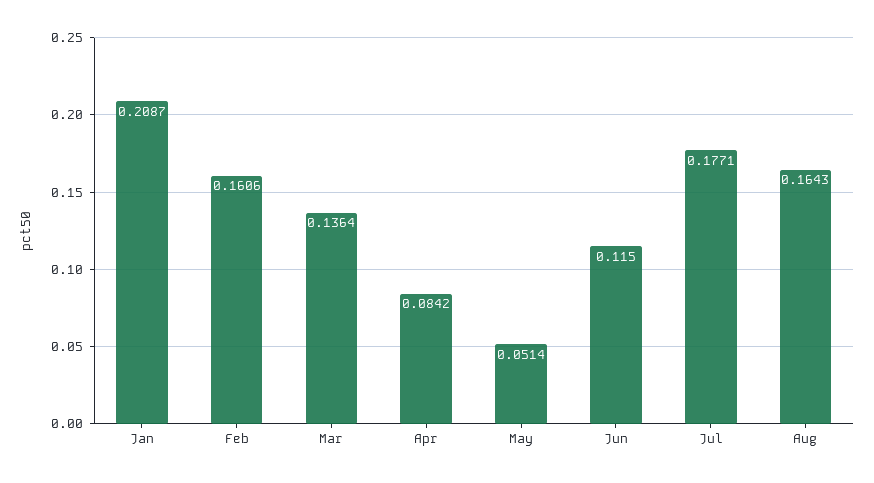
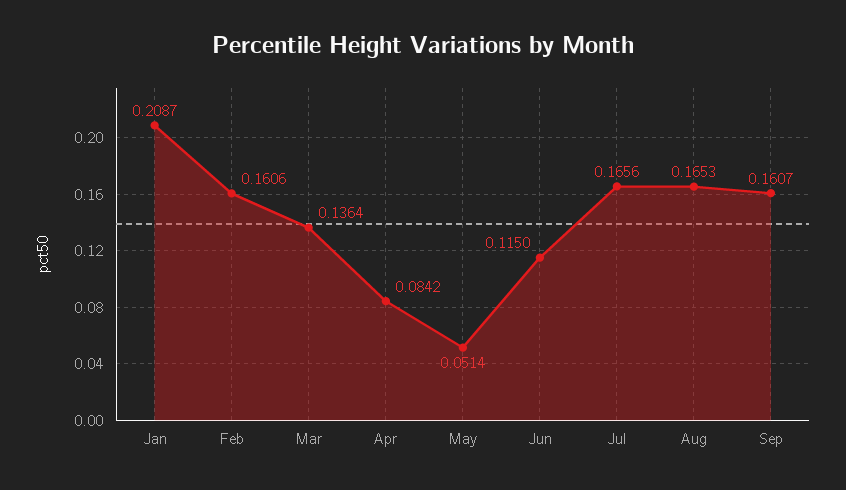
Jul: 0.1771 -> 0.1656
Aug: 0.1643 -> 0.1653
Sep: none -> 0.1607

